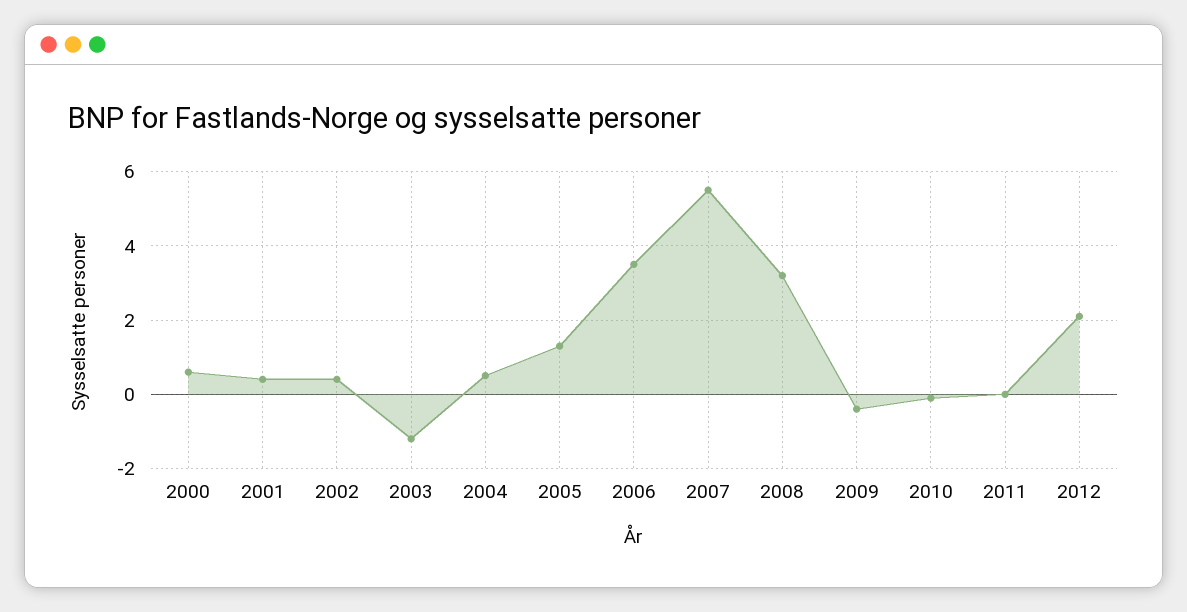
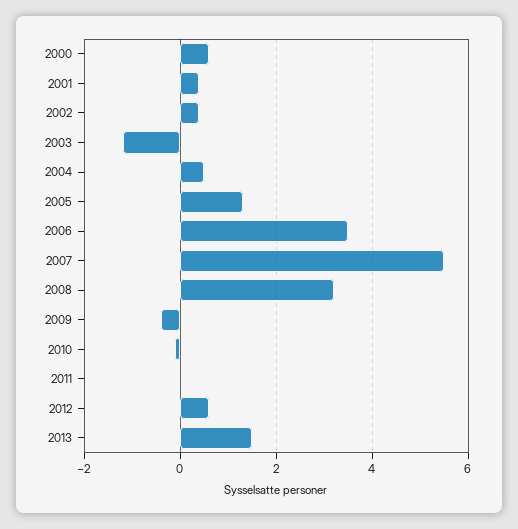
2012: 2 -> 0.5
2013: none -> 1.5

